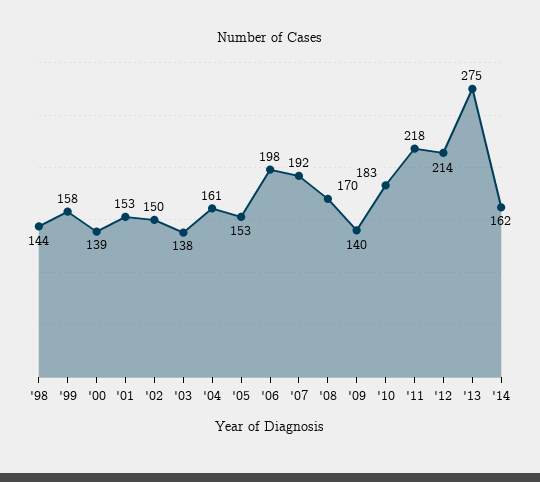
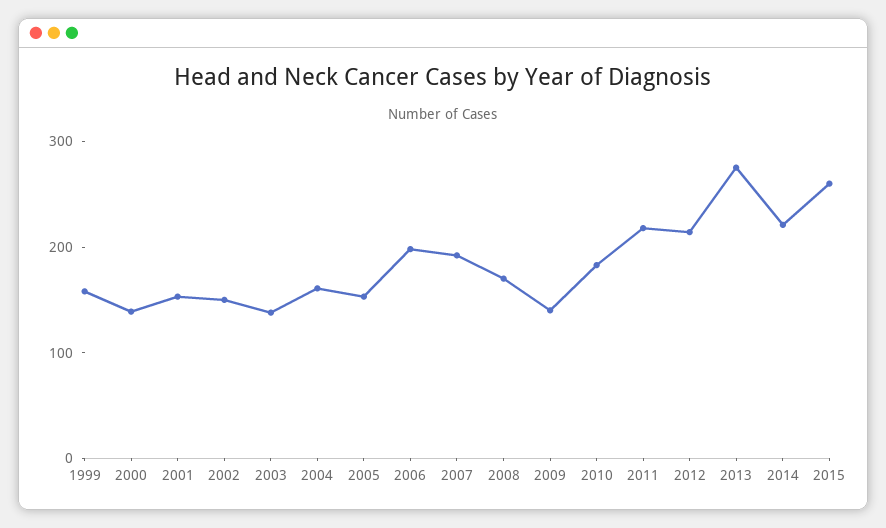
'98: 144 -> none
'14: 162 -> 220
2015: none -> 260

